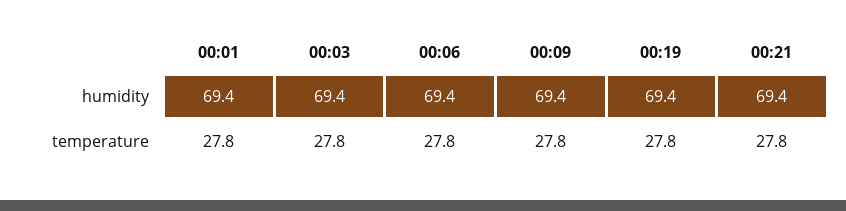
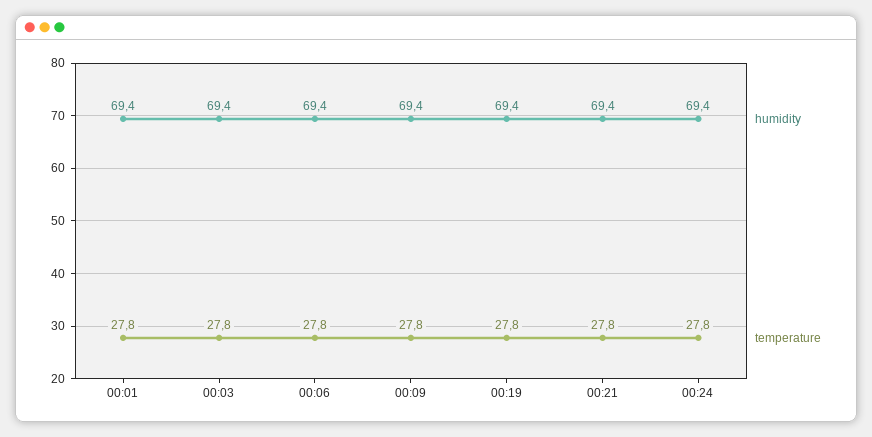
humidity, 00:24: none -> 69.4
temperature, 00:24: none -> 27.8

